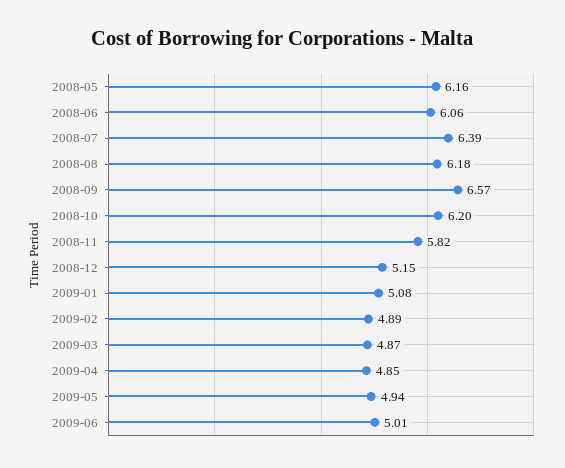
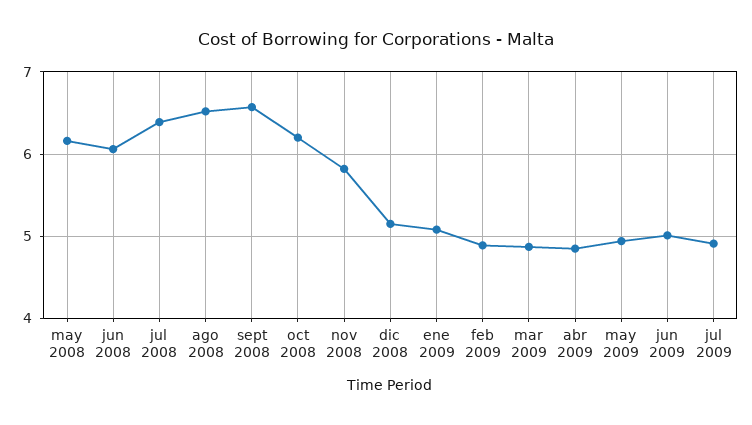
2008-08: 6.18 -> 6.5
jul 2009: none -> 4.9

